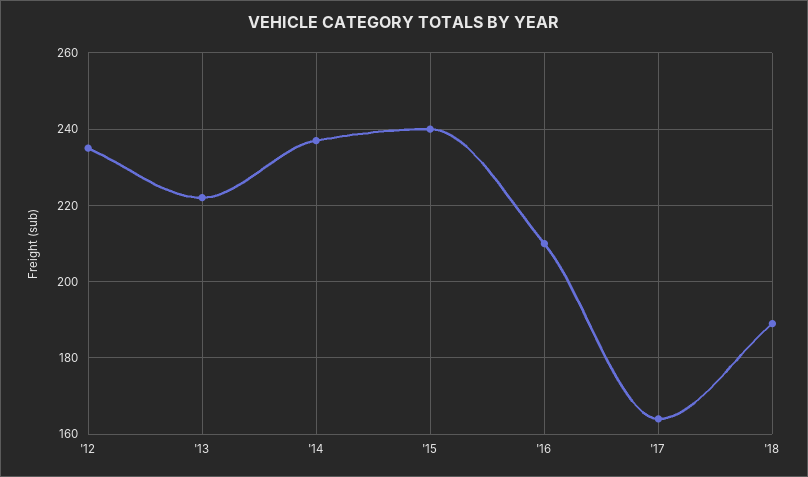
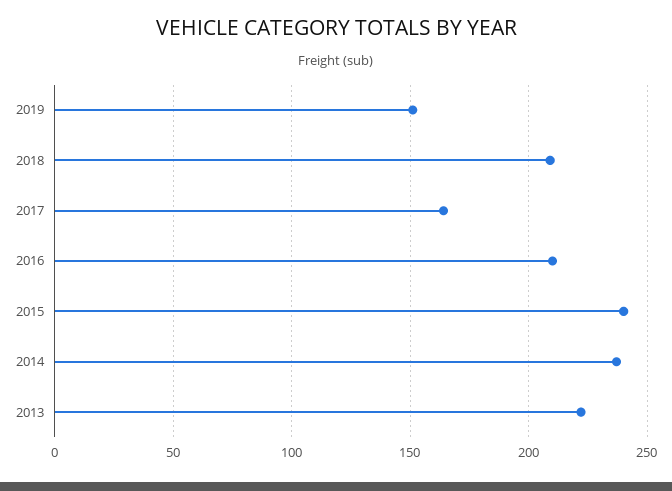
'12: 235 -> none
'18: 190 -> 210
2019: none -> 150

